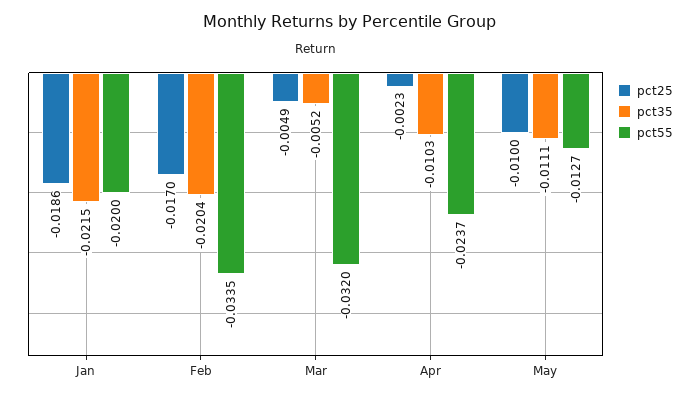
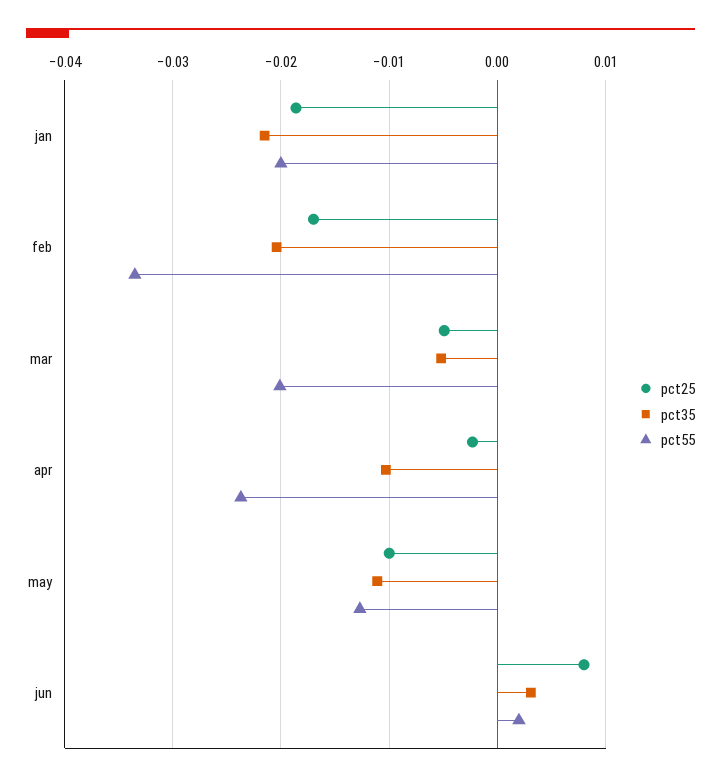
pct55, Mar: -0.032 -> -0.02
pct25, jun: none -> 0.008
pct35, jun: none -> 0.003
pct55, jun: none -> 0.002

